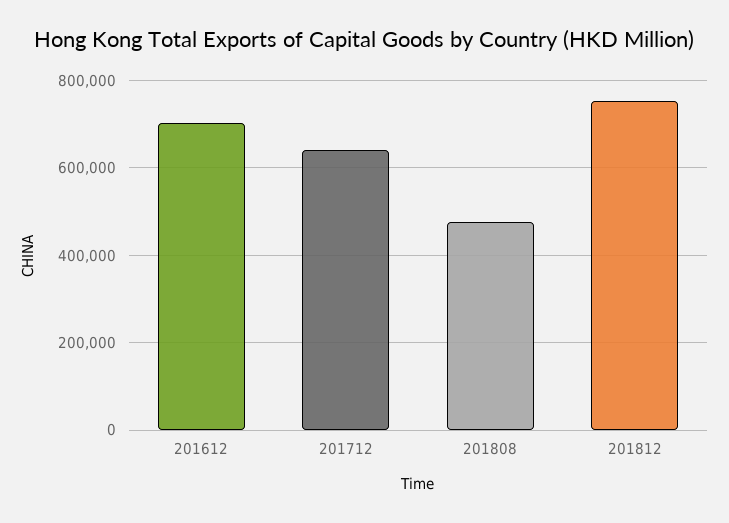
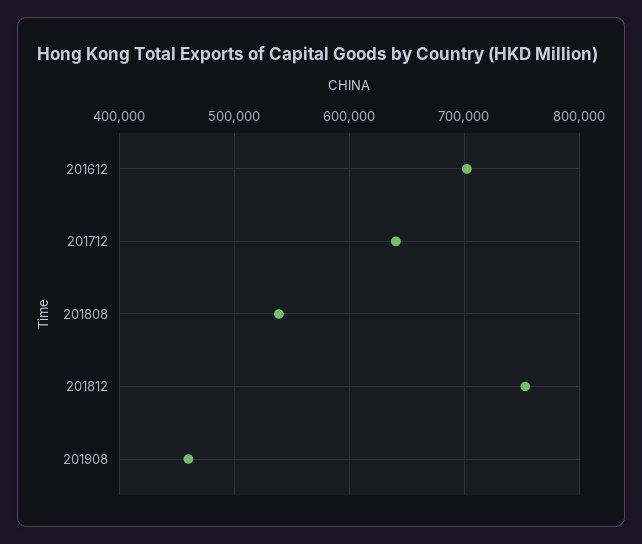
201808: 480000 -> 540000
201908: none -> 460000

